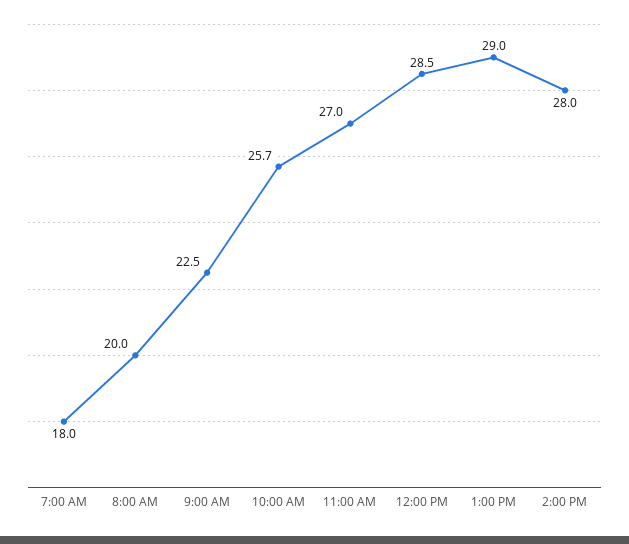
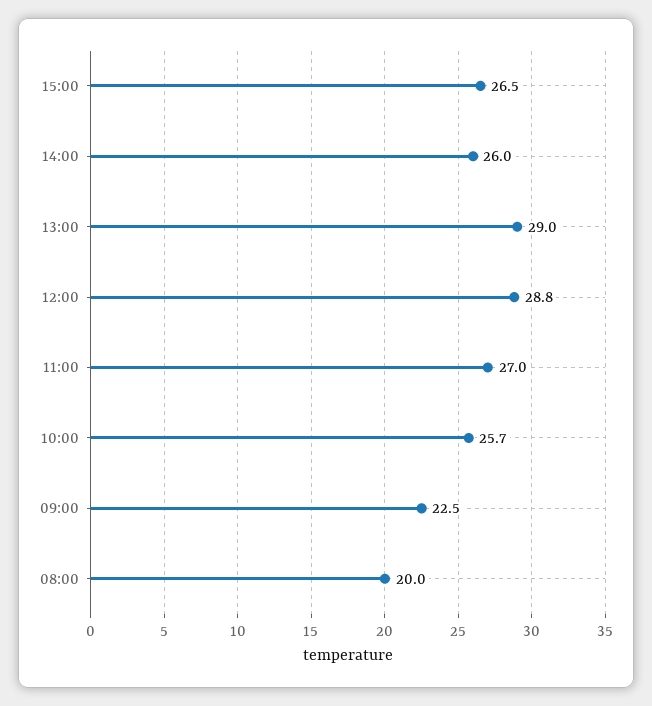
7:00 AM: 18 -> none
12:00 PM: 28.5 -> 28.8
2:00 PM: 28 -> 26
15:00: none -> 26.5

